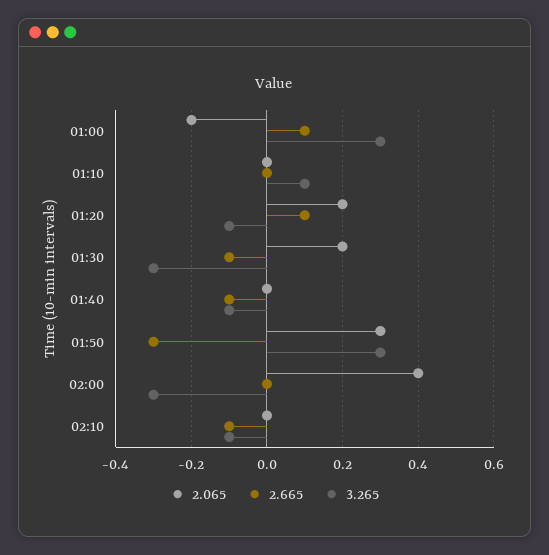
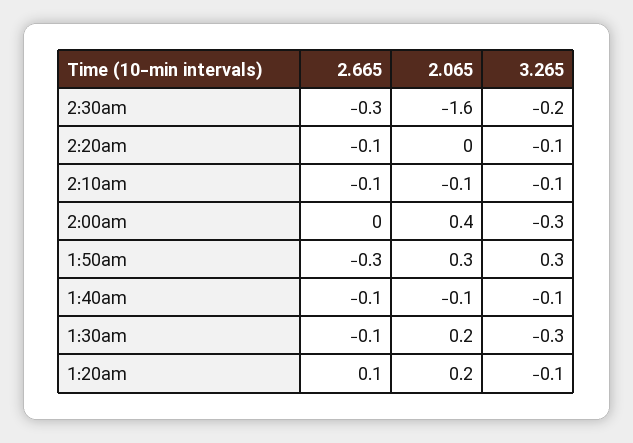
2.065, 01:00: -0.2 -> none
2.665, 01:00: 0.1 -> none
3.265, 01:00: 0.3 -> none
2.065, 01:10: 0 -> none
2.665, 01:10: 0 -> none
3.265, 01:10: 0.1 -> none
2.065, 01:40: 0 -> -0.1
2.065, 02:10: 0 -> -0.1
2.665, 2:30am: none -> -0.3
2.065, 2:30am: none -> -1.6
3.265, 2:30am: none -> -0.2
2.665, 2:20am: none -> -0.1
2.065, 2:20am: none -> 0
3.265, 2:20am: none -> -0.1

